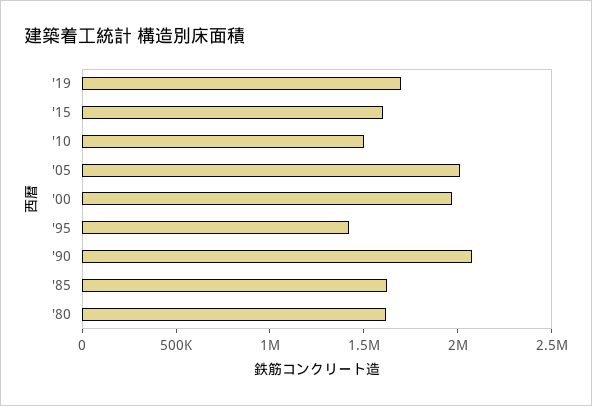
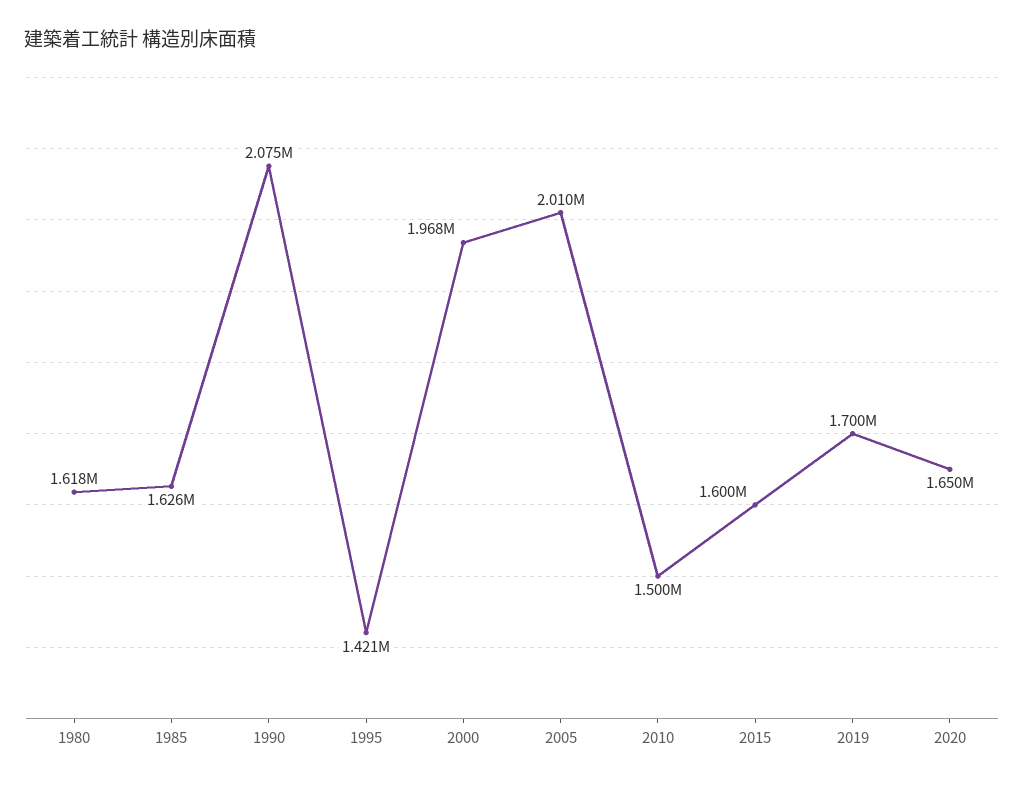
2020: none -> 1650000

